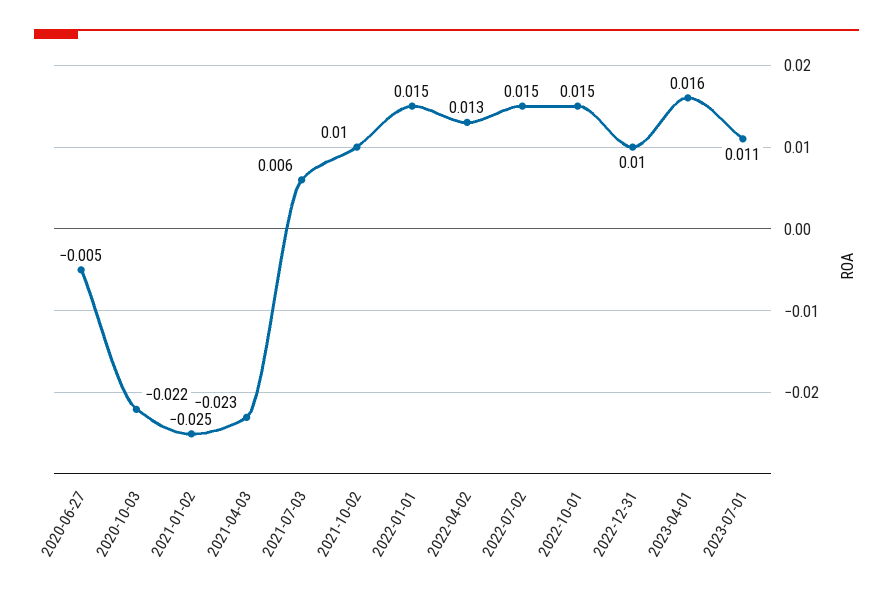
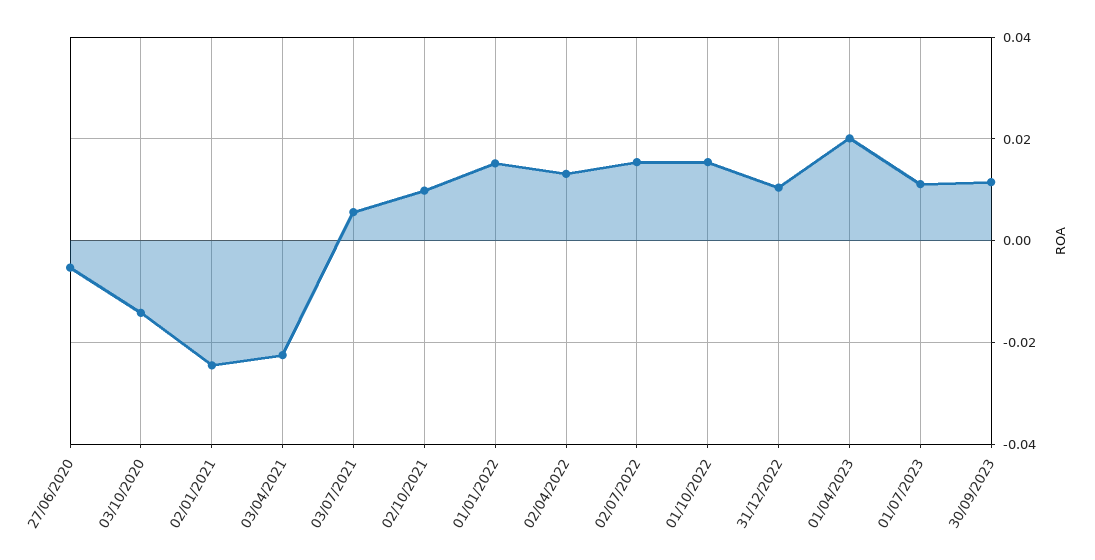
2020-10-03: -0.022 -> -0.014
2023-04-01: 0.016 -> 0.02
30/09/2023: none -> 0.012

